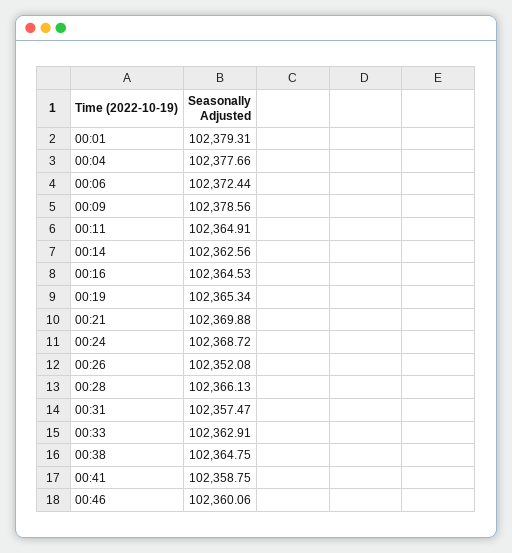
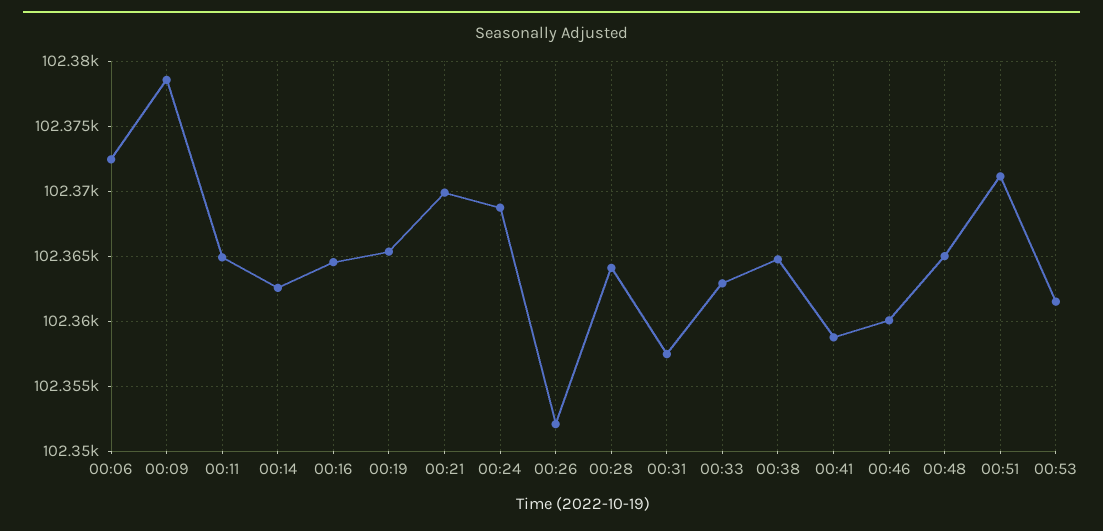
00:01: 102379.31 -> none
00:04: 102377.66 -> none
00:28: 102366.13 -> 102364
00:48: none -> 102365
00:51: none -> 102371
00:53: none -> 102361.5

